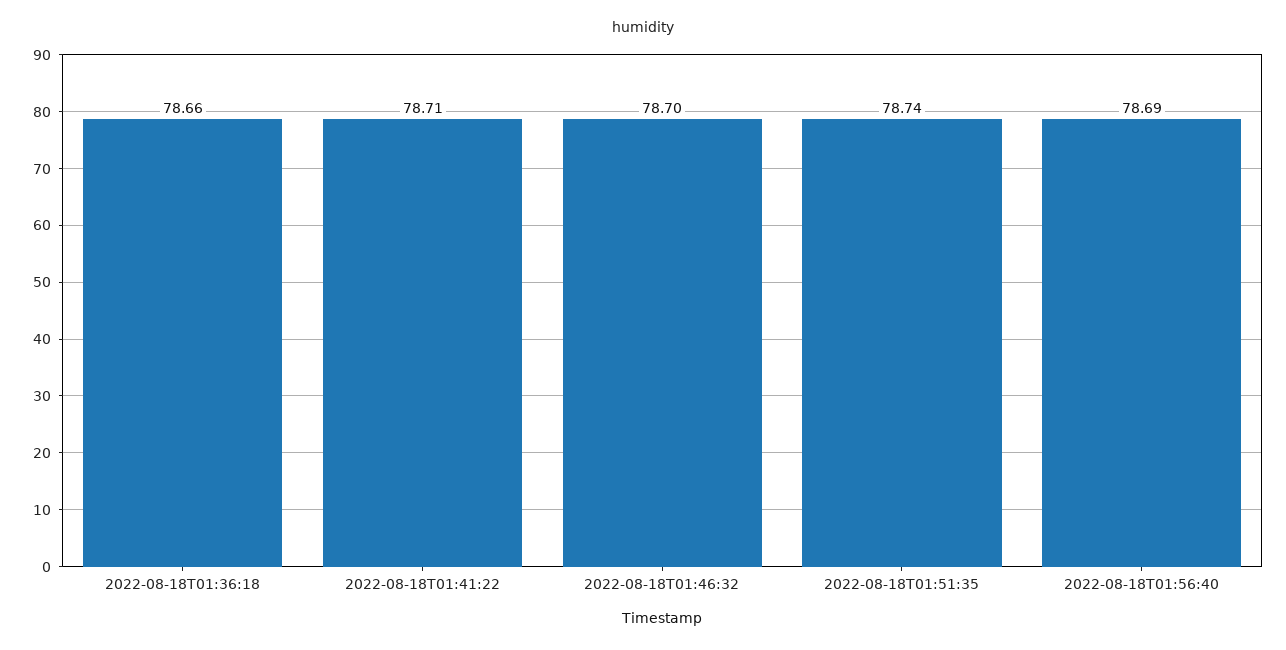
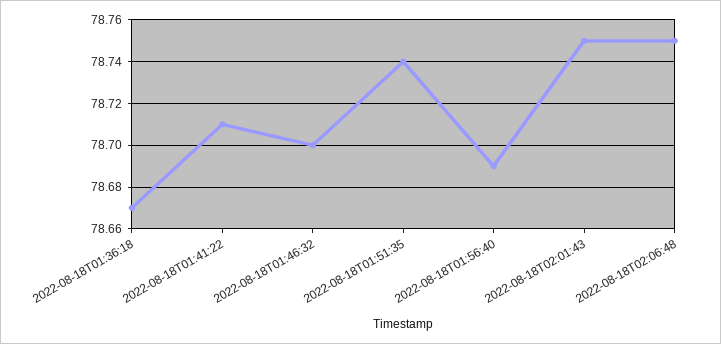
2022-08-18T01:36:18: 78.66 -> 78.67
2022-08-18T02:01:43: none -> 78.75
2022-08-18T02:06:48: none -> 78.75

